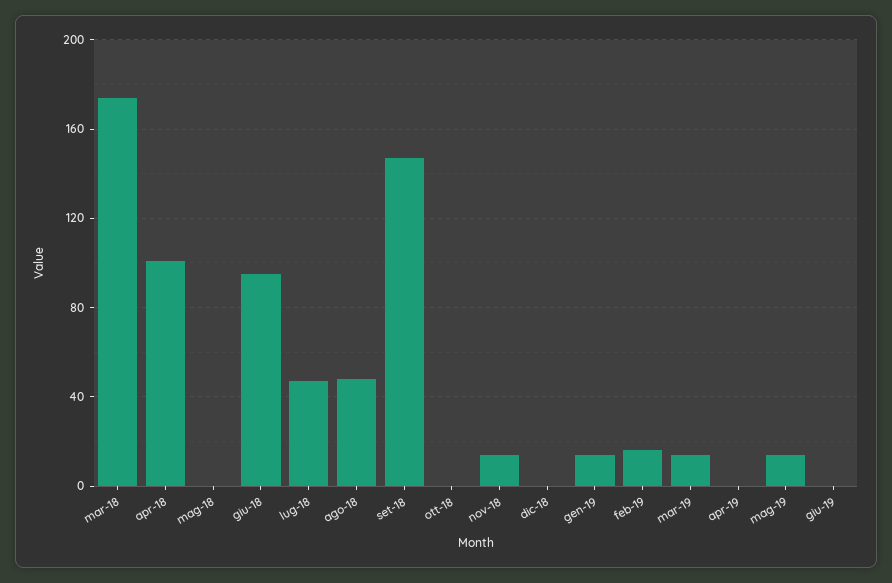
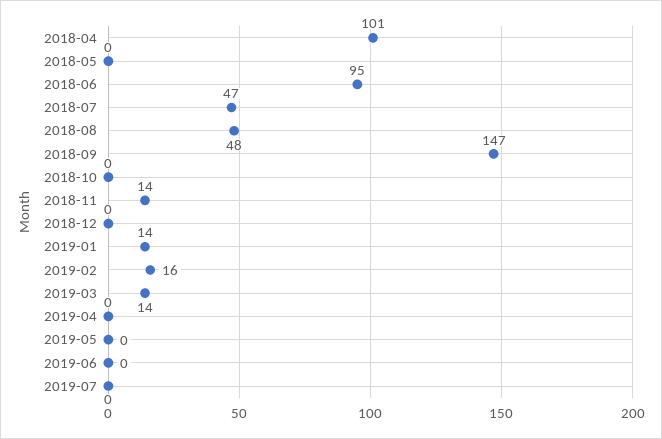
mar-18: 175 -> none
mag-19: 15 -> 0
2019-07: none -> 0

